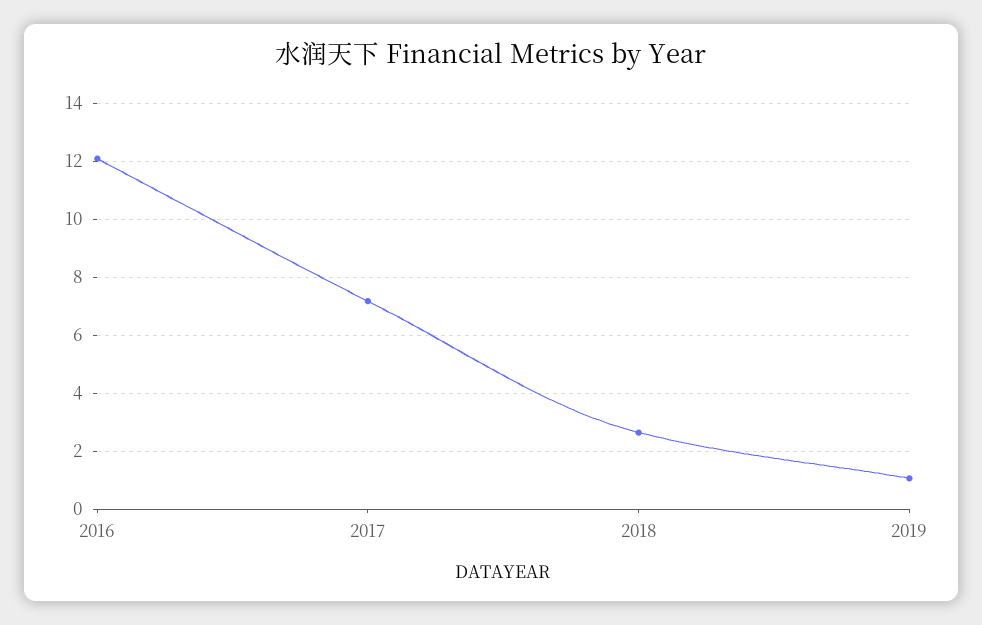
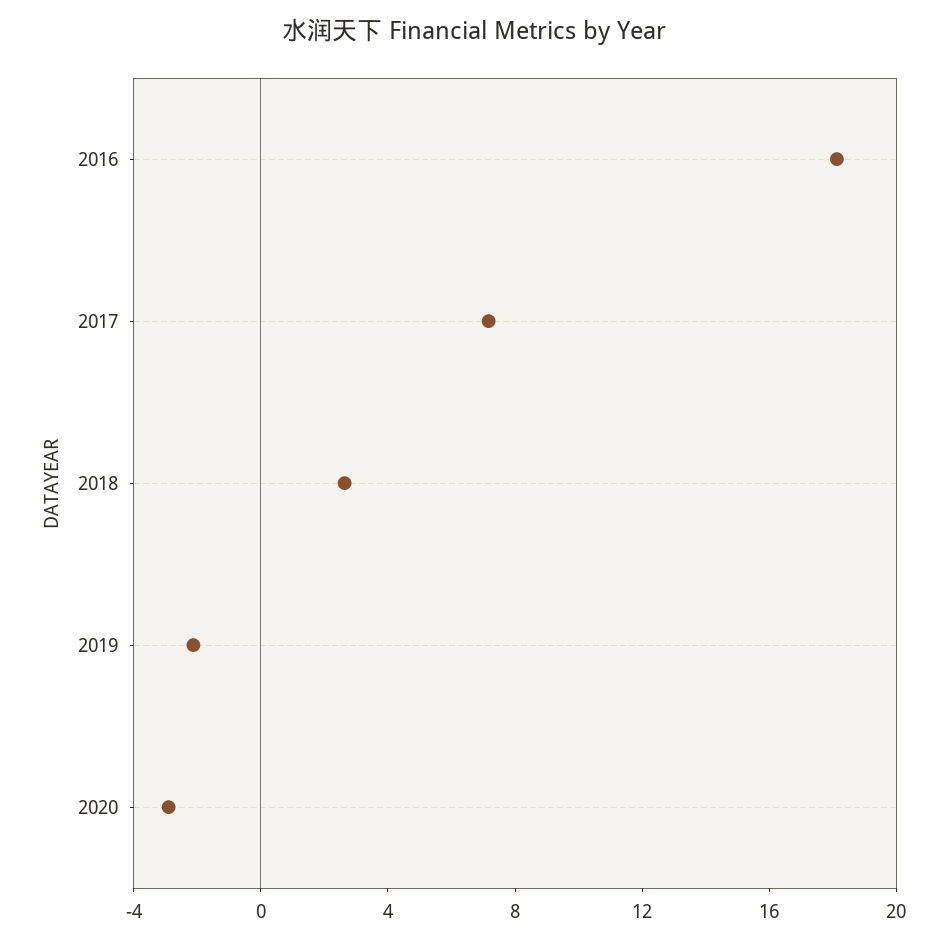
2016: 12 -> 18
2019: 1 -> -2
2020: none -> -3

